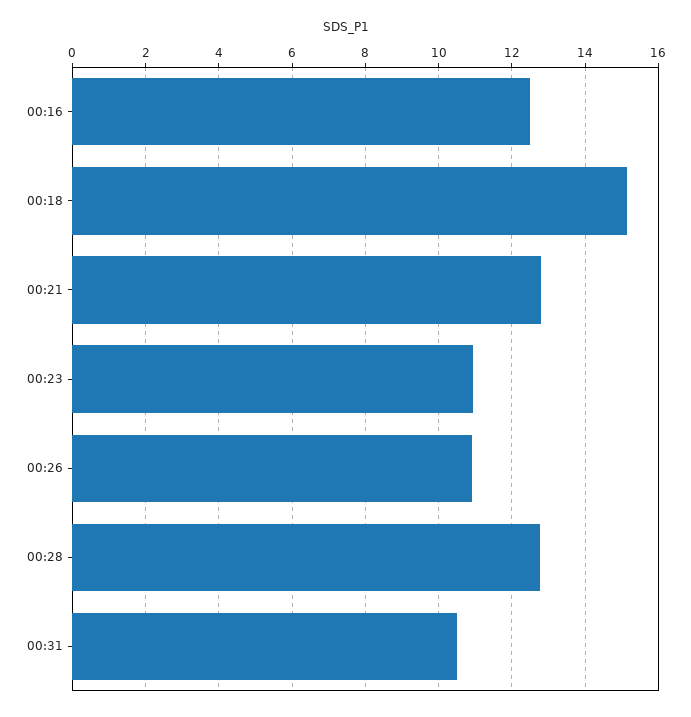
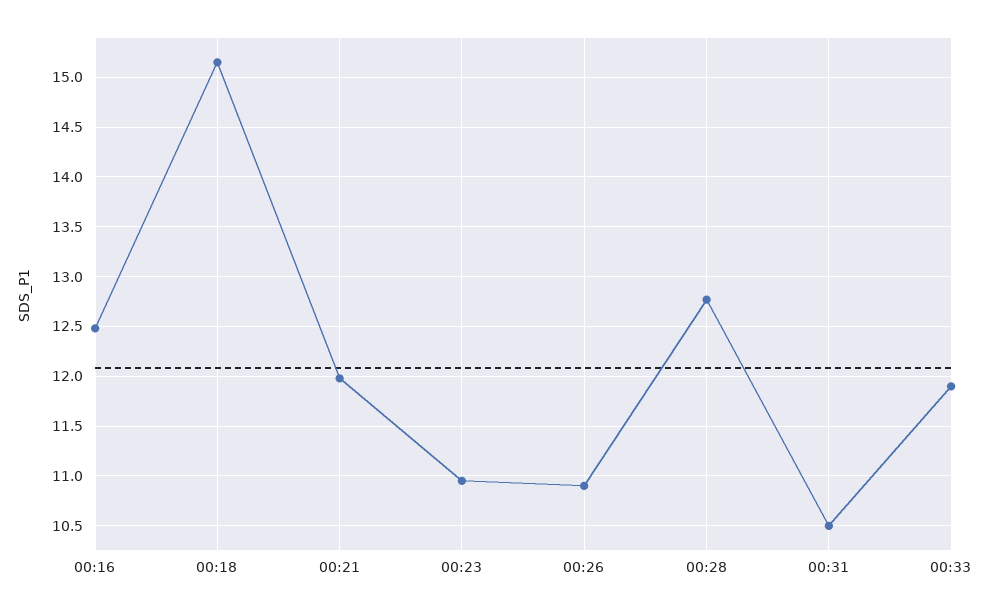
00:21: 12.8 -> 12
00:33: none -> 11.9

